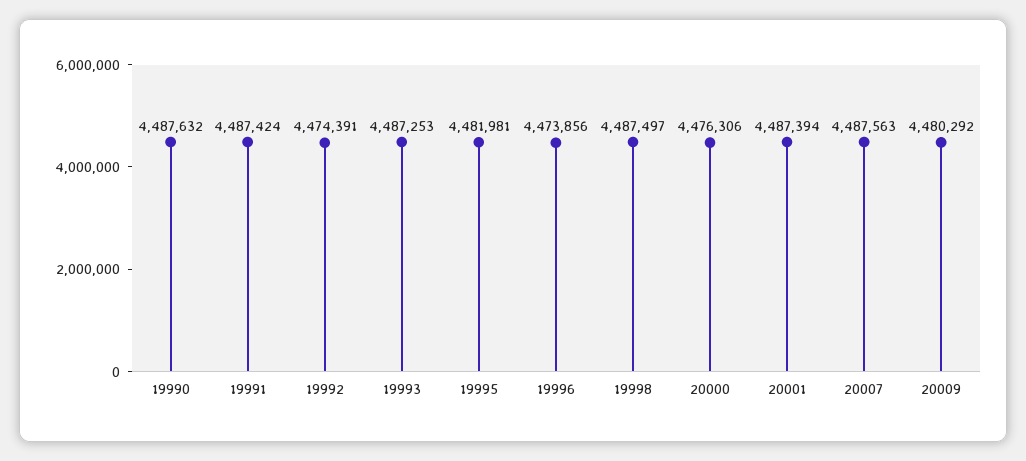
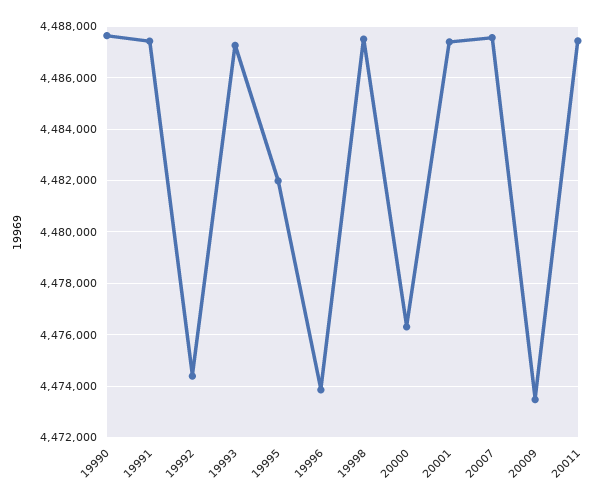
20009: 4480292 -> 4473500
20011: none -> 4487500

